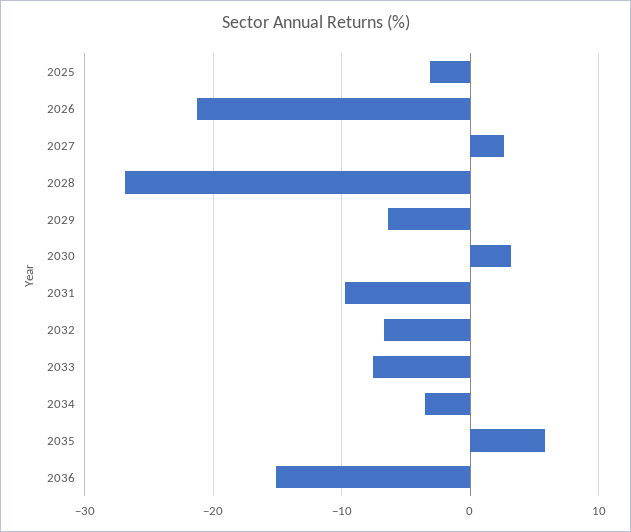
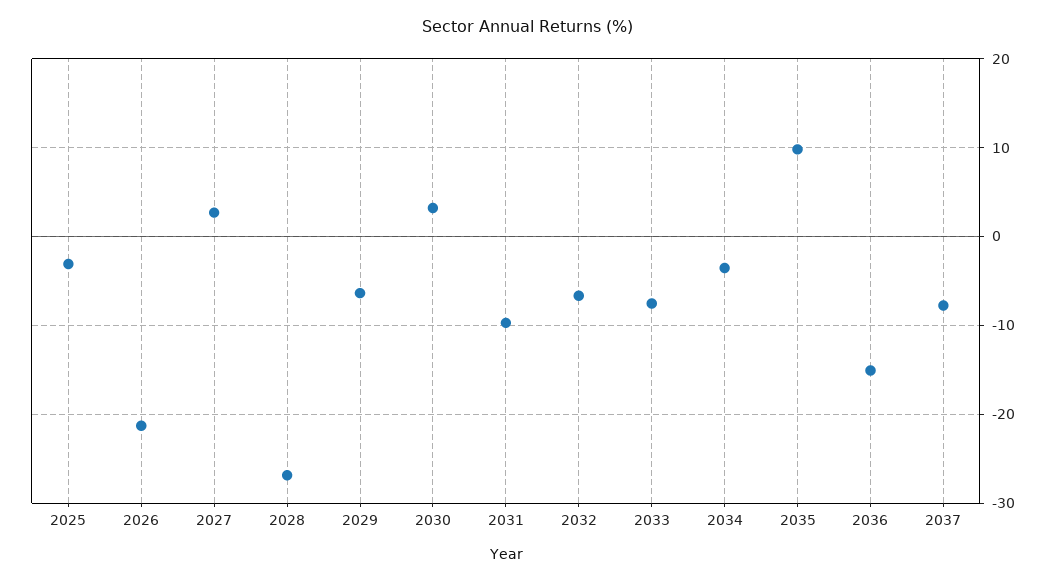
2035: 6 -> 10
2037: none -> -8

